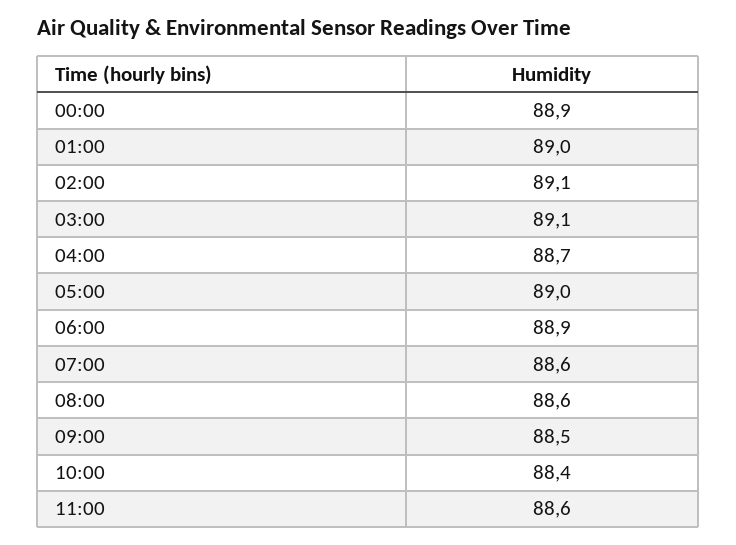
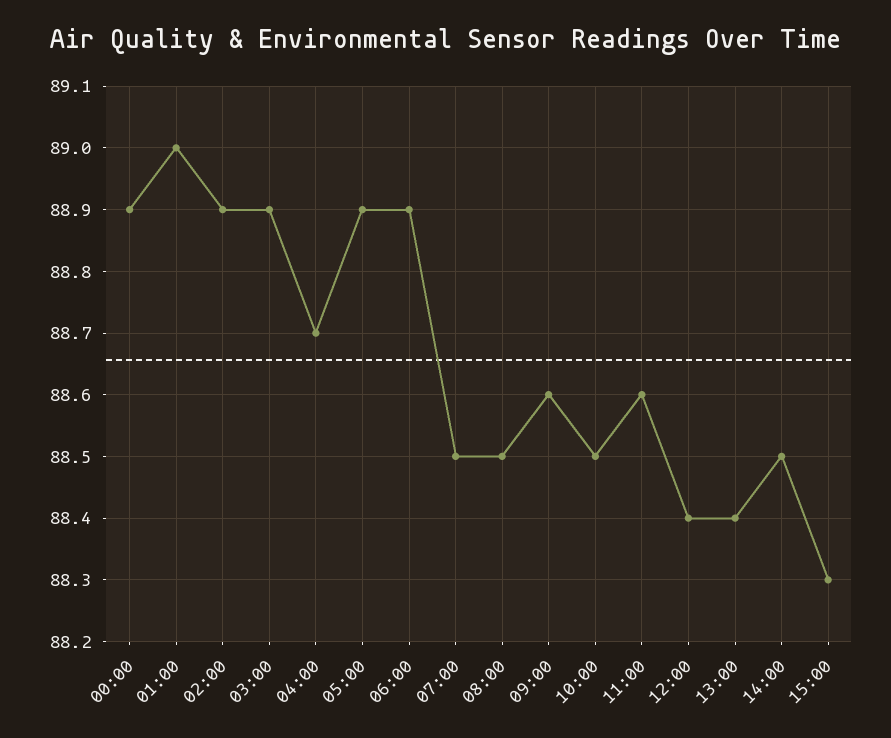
02:00: 89.1 -> 88.9
03:00: 89.1 -> 88.9
05:00: 89 -> 88.9
07:00: 88.6 -> 88.5
08:00: 88.6 -> 88.5
09:00: 88.5 -> 88.6
10:00: 88.4 -> 88.5
12:00: none -> 88.4
13:00: none -> 88.4
14:00: none -> 88.5
15:00: none -> 88.3

